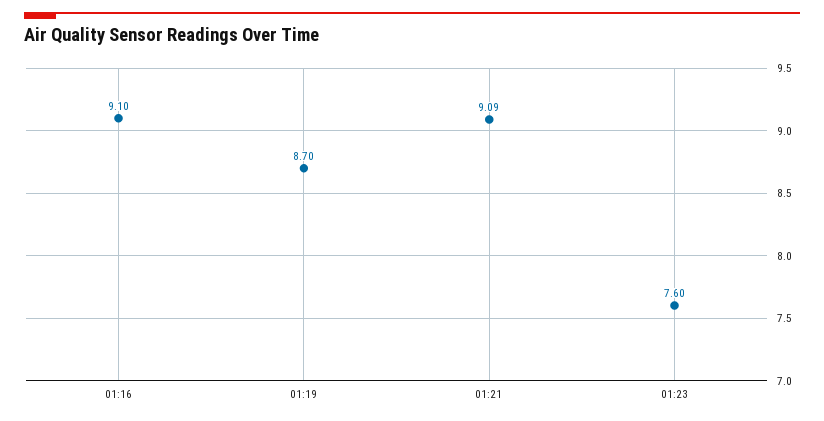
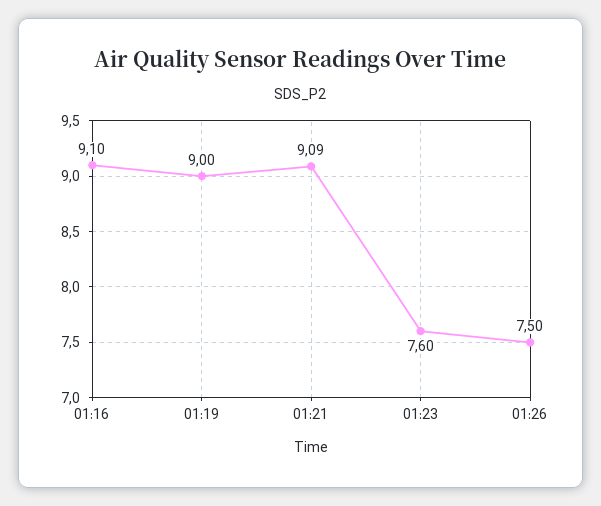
01:19: 8.7 -> 9
01:26: none -> 7.5

